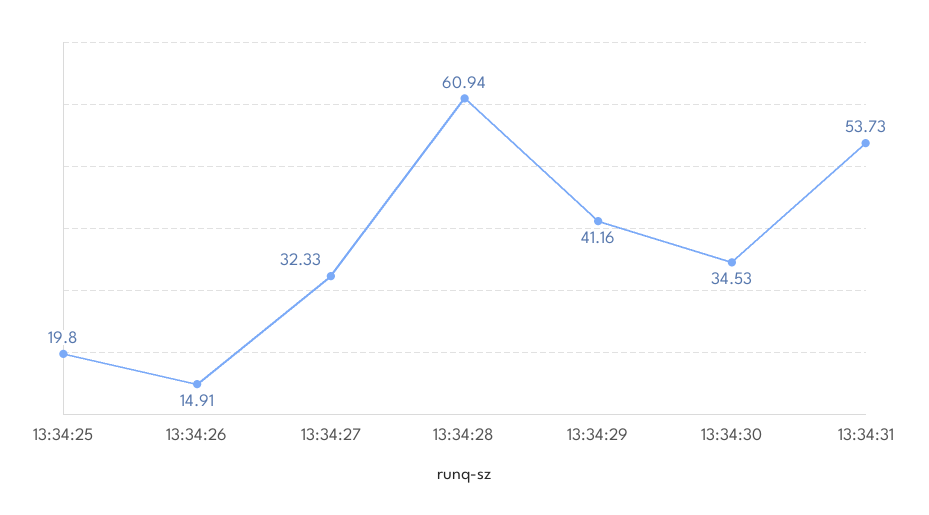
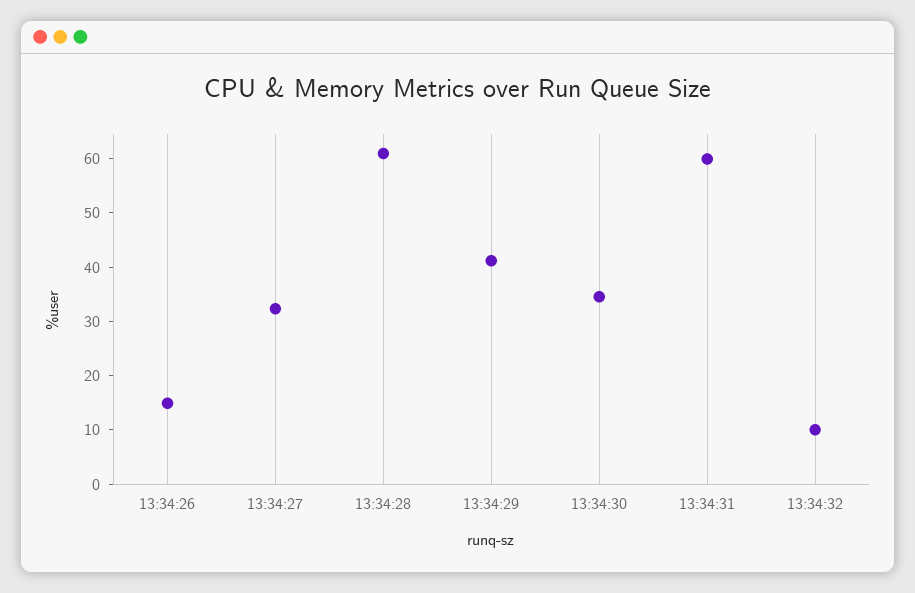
13:34:25: 19.8 -> none
13:34:31: 53.73 -> 60
13:34:32: none -> 10

